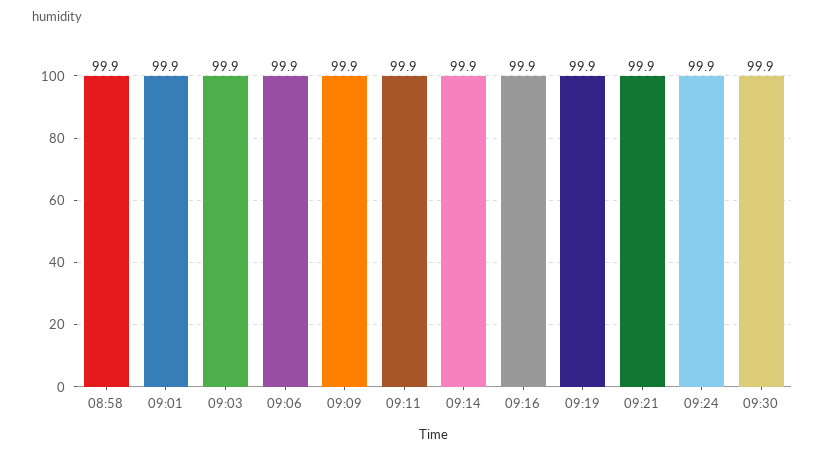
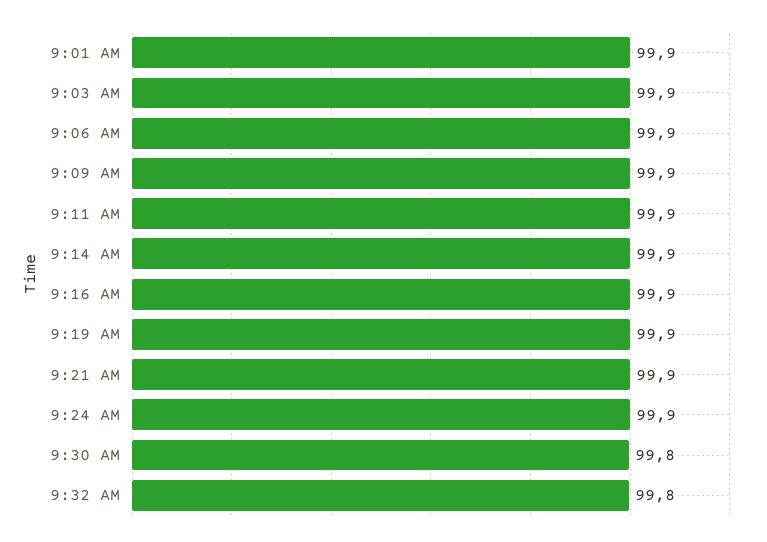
08:58: 99.9 -> none
09:30: 99.9 -> 99.8
9:32 AM: none -> 99.8

